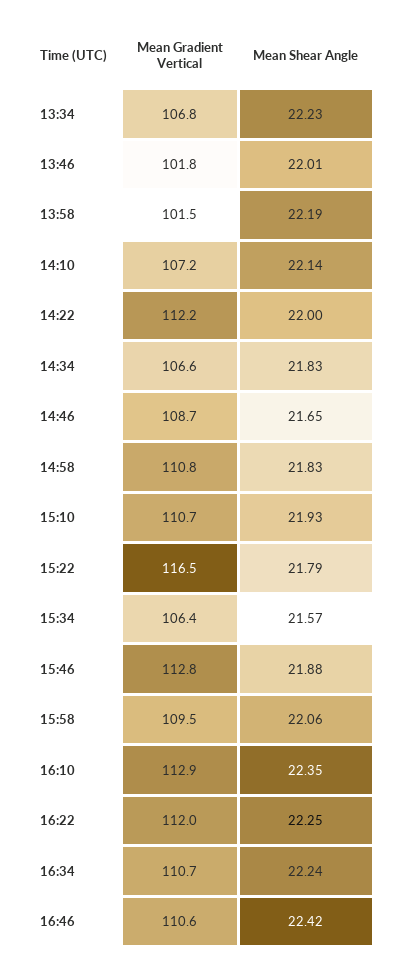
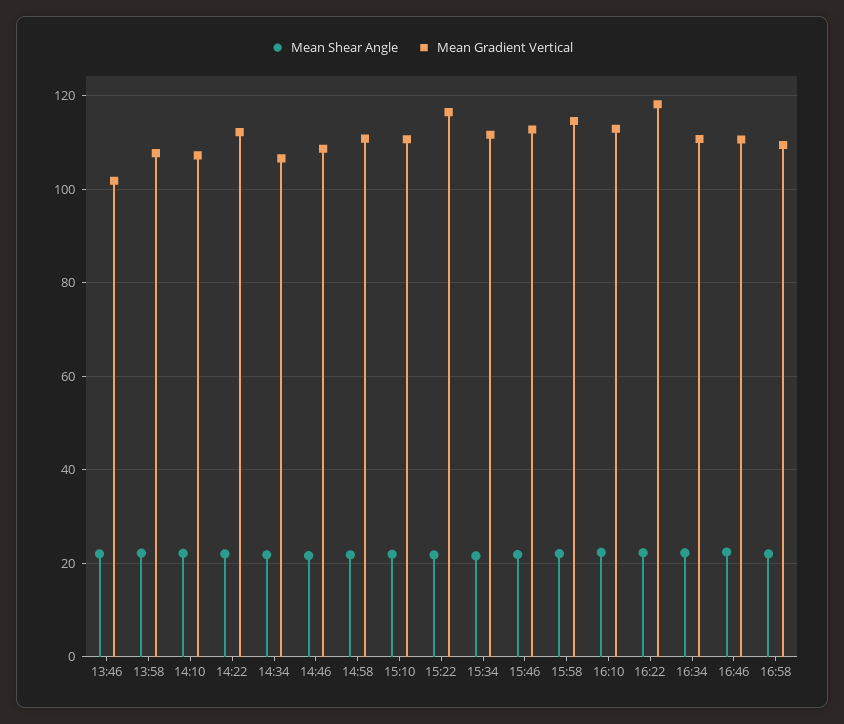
Mean Gradient Vertical, 13:34: 106.8 -> none
Mean Shear Angle, 13:34: 22.23 -> none
Mean Gradient Vertical, 13:58: 101.5 -> 108
Mean Gradient Vertical, 15:34: 106.4 -> 112
Mean Gradient Vertical, 15:58: 109.5 -> 114
Mean Gradient Vertical, 16:22: 112 -> 118
Mean Shear Angle, 16:58: none -> 22
Mean Gradient Vertical, 16:58: none -> 110

